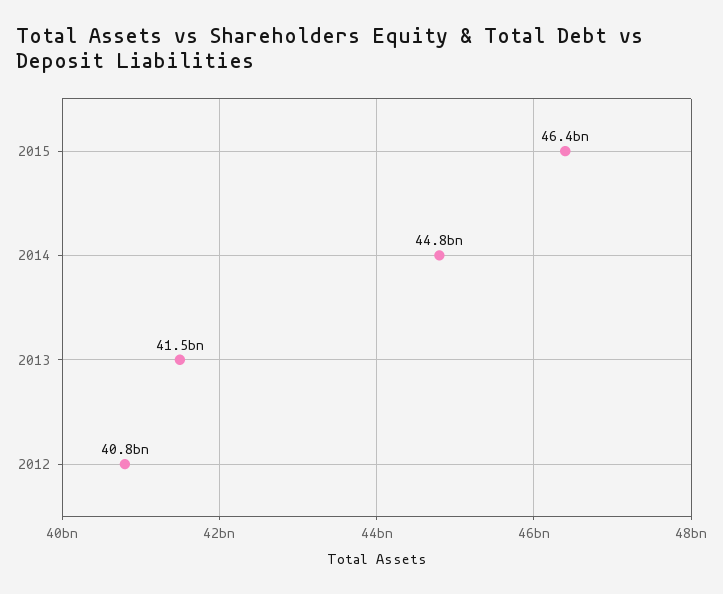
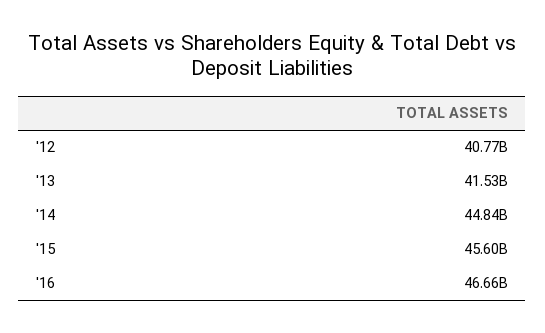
2015: 46400000000 -> 45600000000
'16: none -> 46660000000

